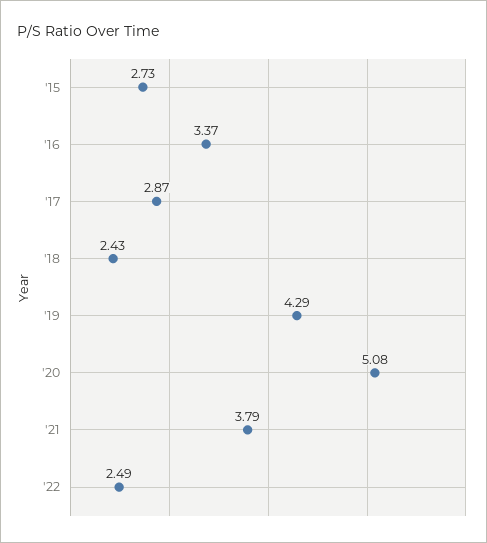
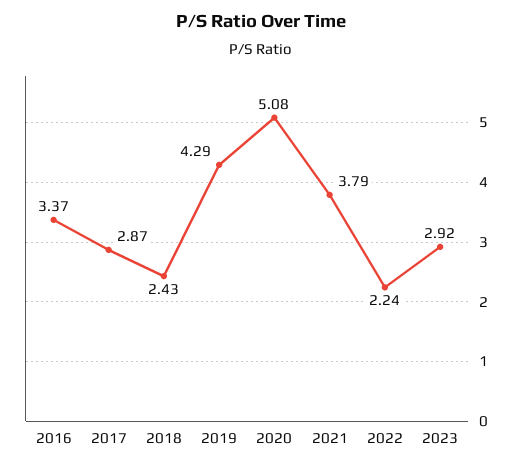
'15: 2.73 -> none
'22: 2.49 -> 2.24
2023: none -> 2.92

